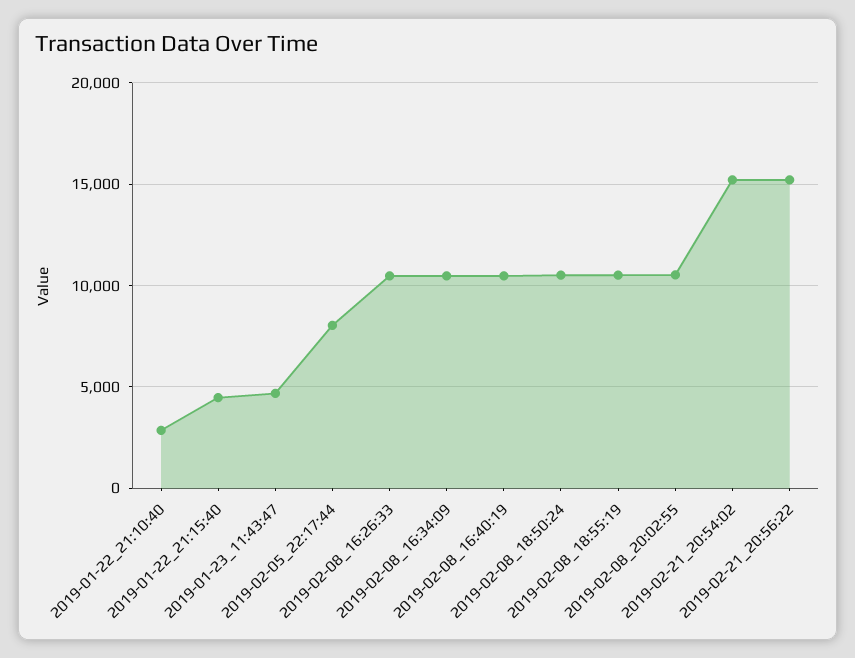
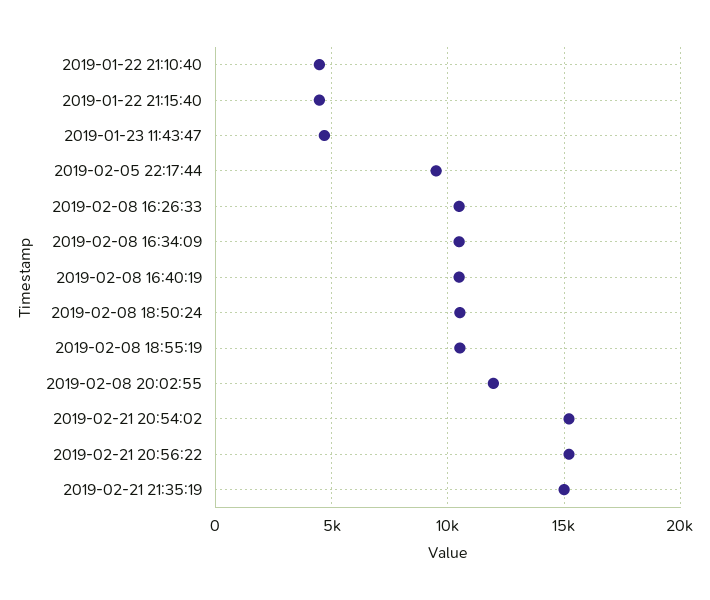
2019-01-22_21:10:40: 3000 -> 4500
2019-02-05_22:17:44: 8000 -> 9500
2019-02-08_20:02:55: 10500 -> 12000
2019-02-21 21:35:19: none -> 15000

